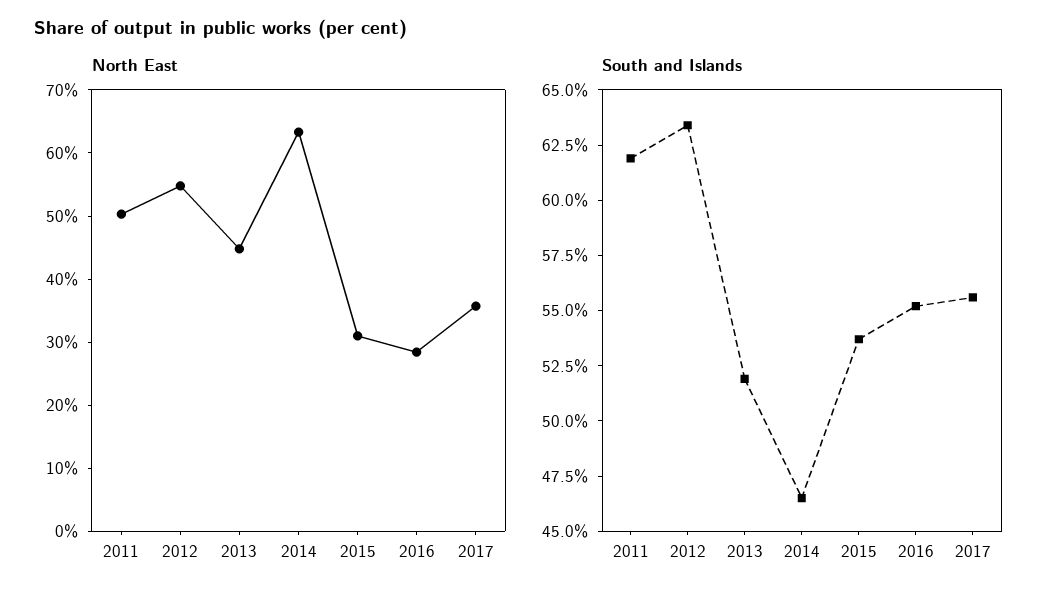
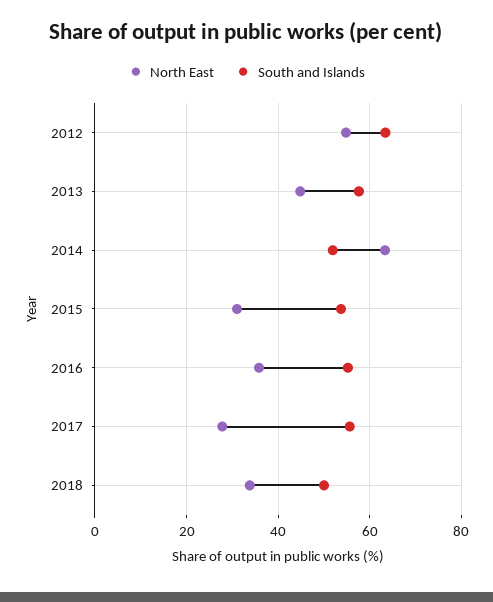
North East, 2011: 50 -> none
North East, 2016: 28 -> 36
North East, 2017: 36 -> 28
South and Islands, 2011: 62 -> none
South and Islands, 2013: 52 -> 58
South and Islands, 2014: 46.5 -> 52
North East, 2018: none -> 34
South and Islands, 2018: none -> 50

